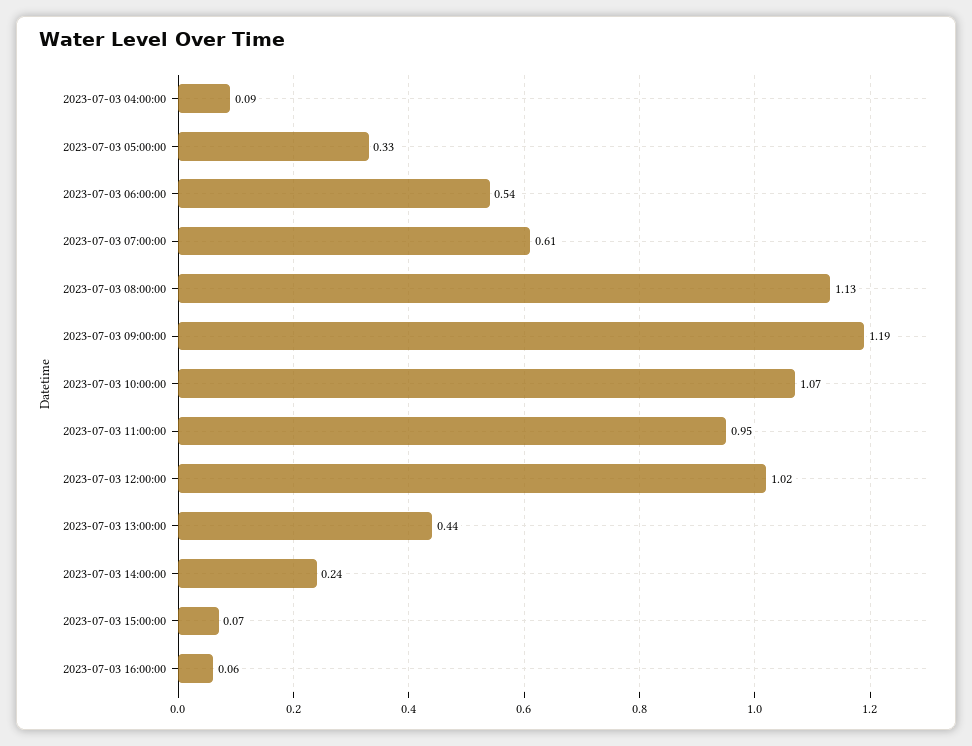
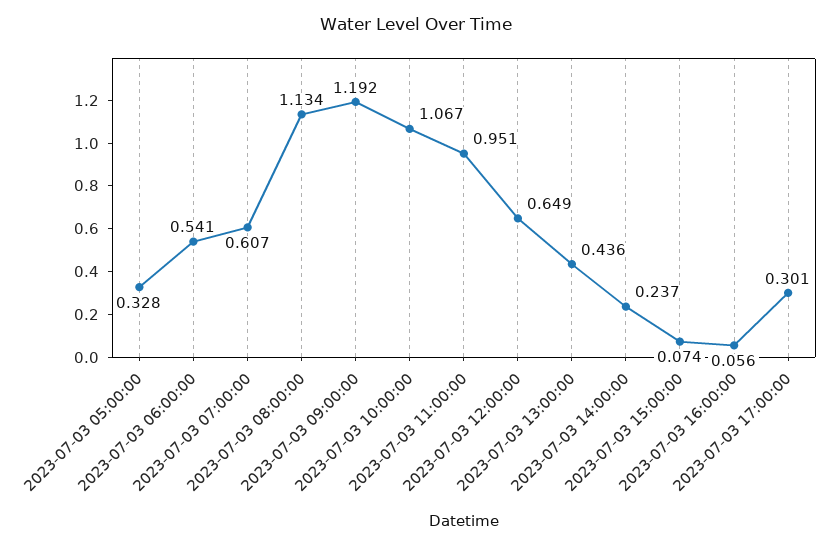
2023-07-03 04:00:00: 0.09 -> none
2023-07-03 12:00:00: 1.02 -> 0.649
2023-07-03 17:00:00: none -> 0.301

